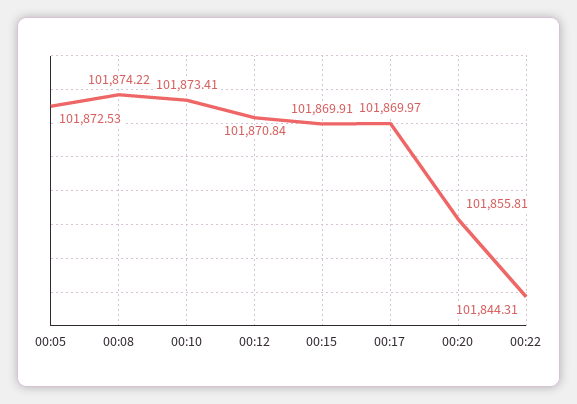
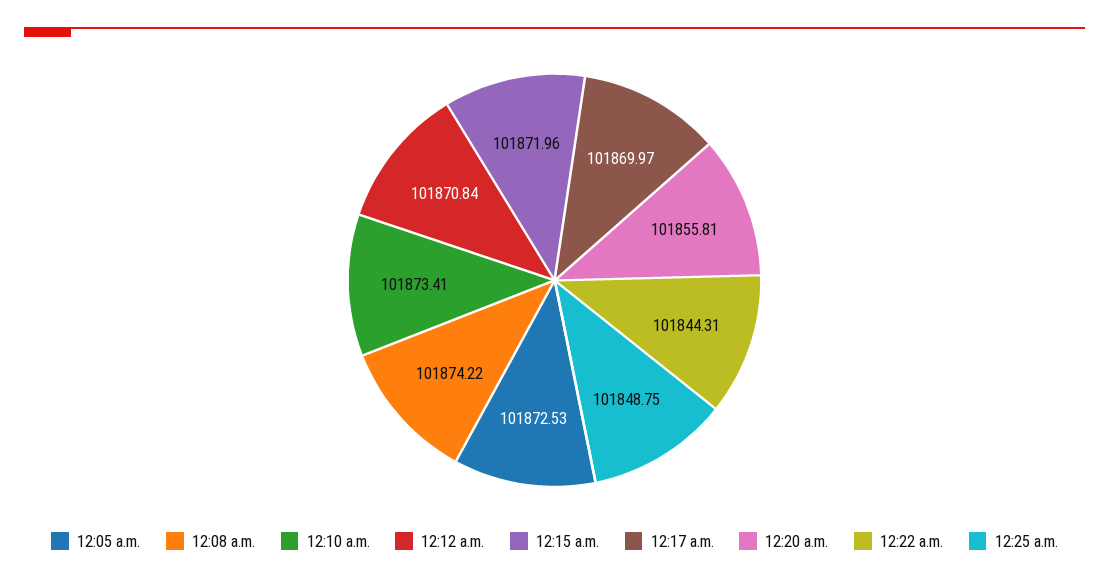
00:15: 101869.91 -> 101871.96
12:25 a.m.: none -> 101848.75

